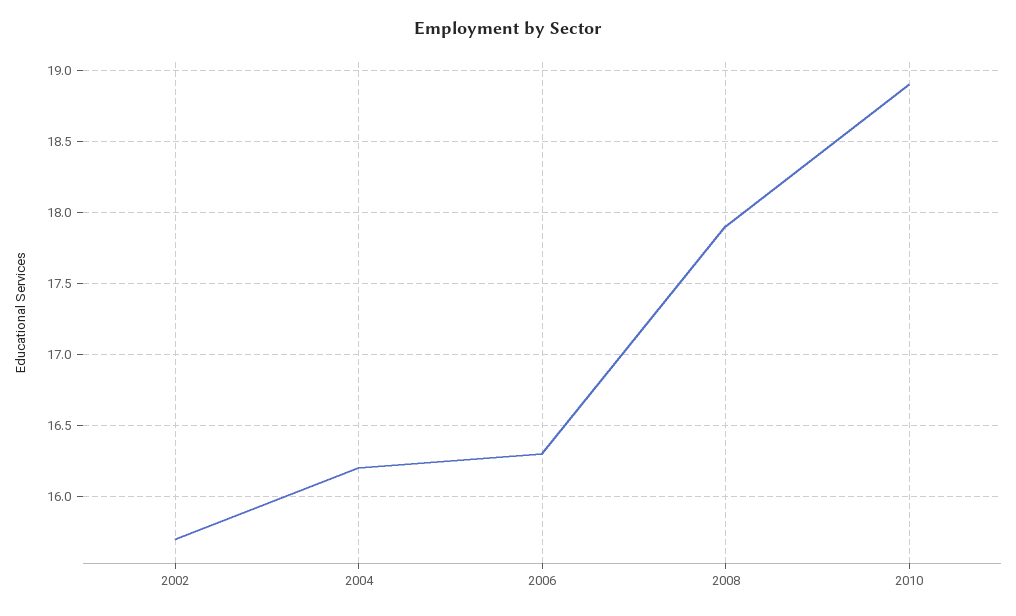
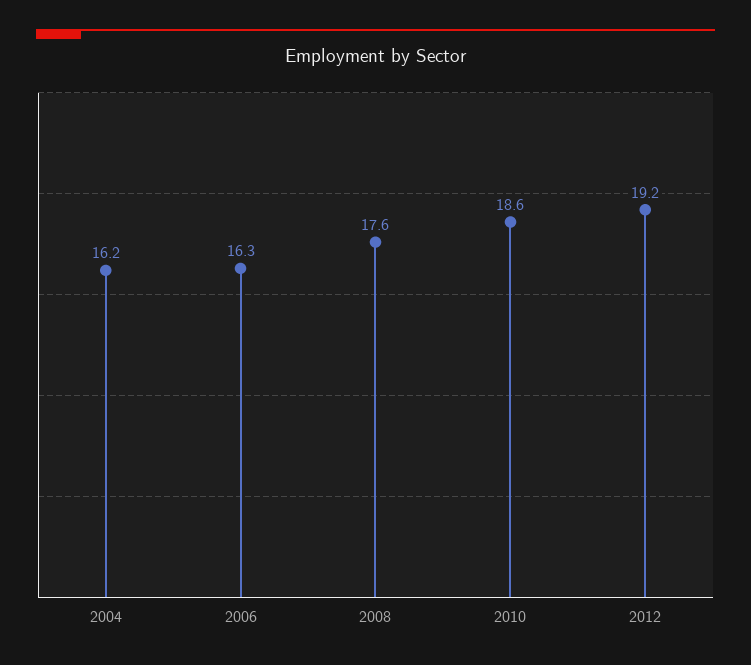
2002: 15.7 -> none
2008: 17.9 -> 17.6
2010: 18.9 -> 18.6
2012: none -> 19.2

